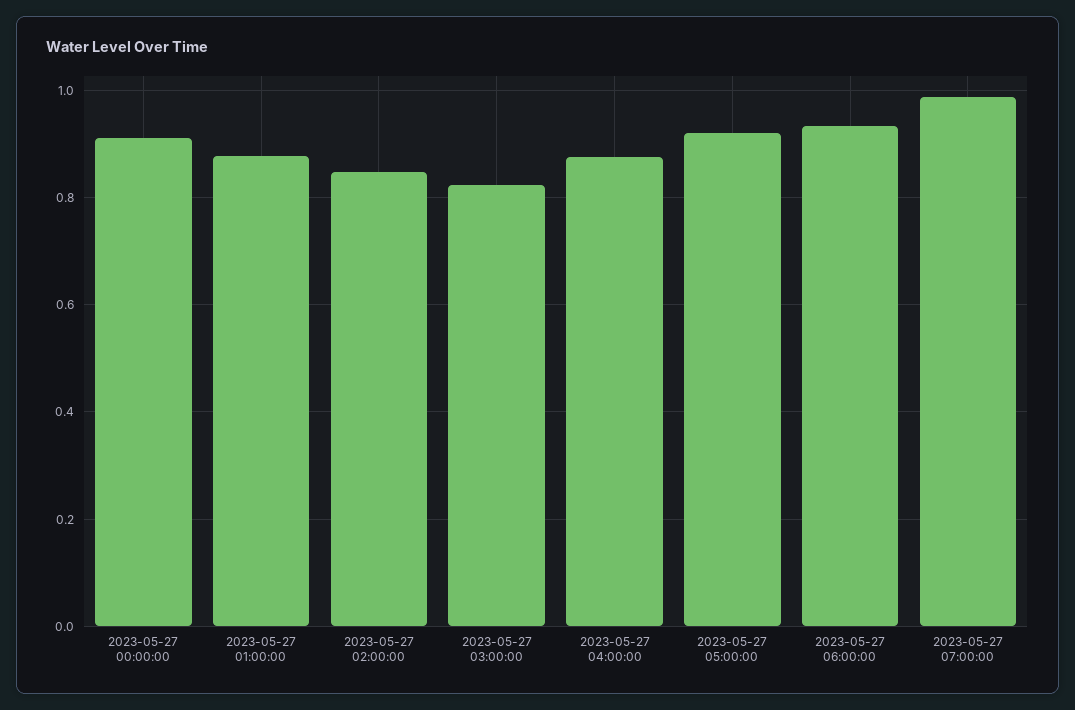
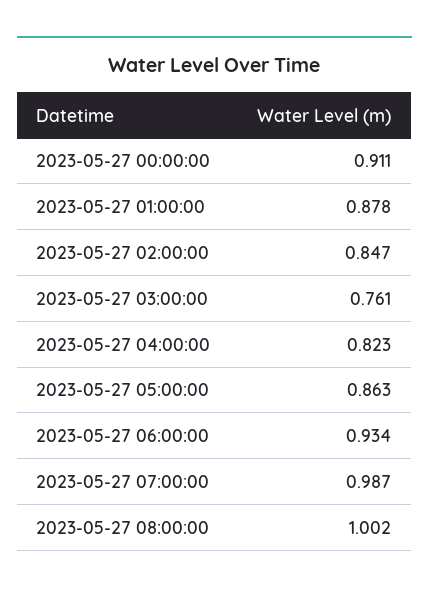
2023-05-27 03:00:00: 0.82 -> 0.761
2023-05-27 04:00:00: 0.88 -> 0.823
2023-05-27 05:00:00: 0.92 -> 0.863
2023-05-27 08:00:00: none -> 1.002

